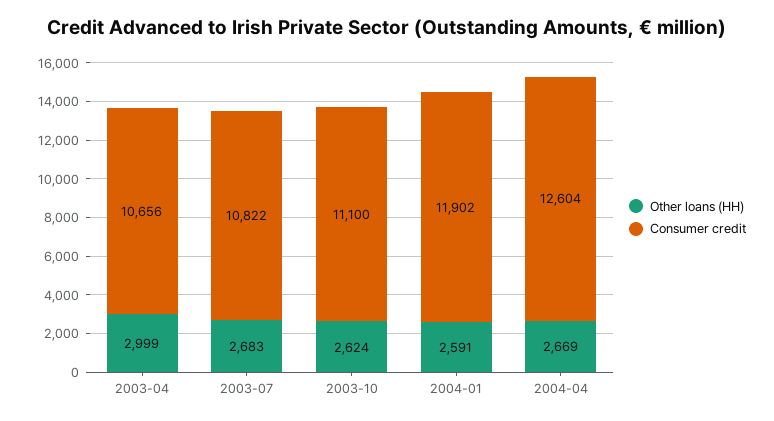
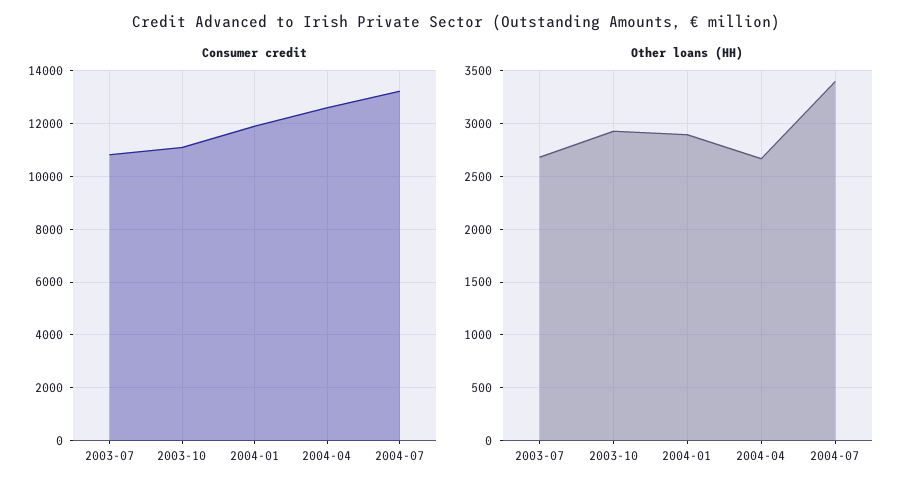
Other loans (HH), 2003-04: 2999 -> none
Consumer credit, 2003-04: 10656 -> none
Other loans (HH), 2003-10: 2624 -> 2900
Other loans (HH), 2004-01: 2591 -> 2900
Consumer credit, 2004-07: none -> 13250
Other loans (HH), 2004-07: none -> 3400

